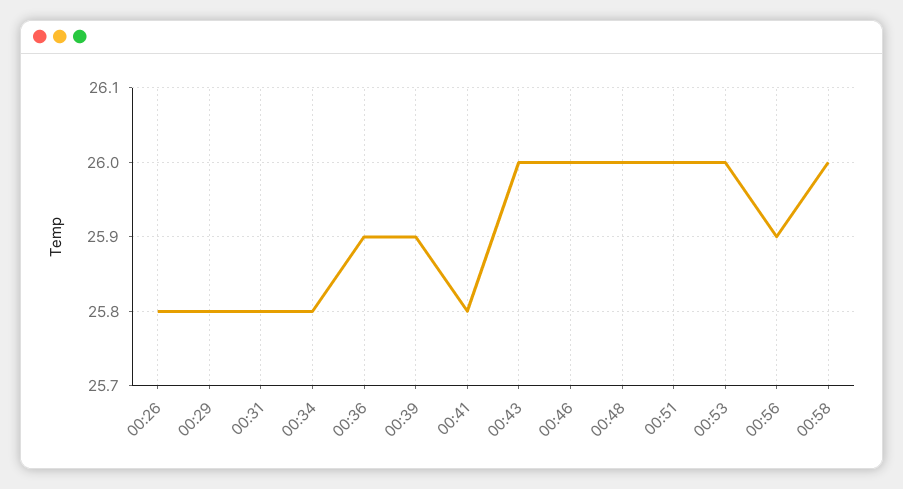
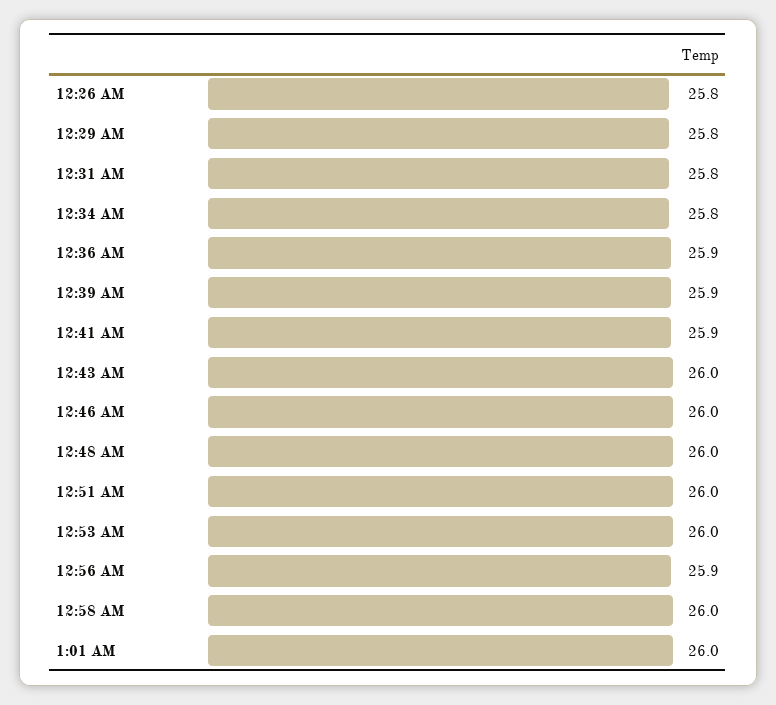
00:41: 25.8 -> 25.9
1:01 AM: none -> 26

